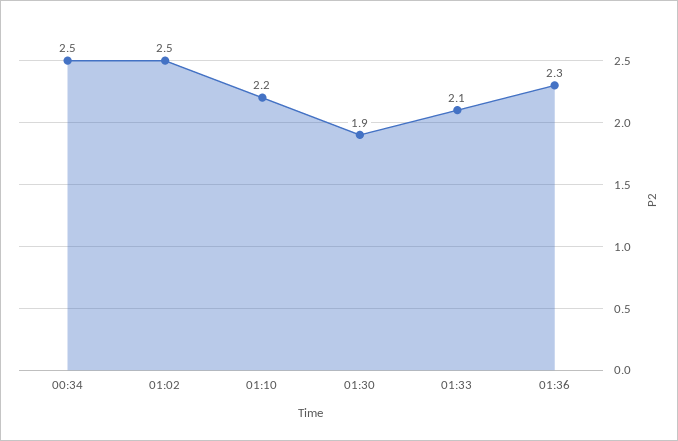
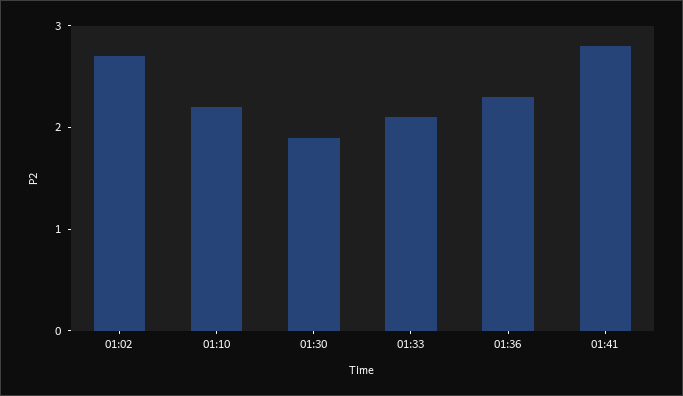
00:34: 2.5 -> none
01:02: 2.5 -> 2.7
01:41: none -> 2.8

